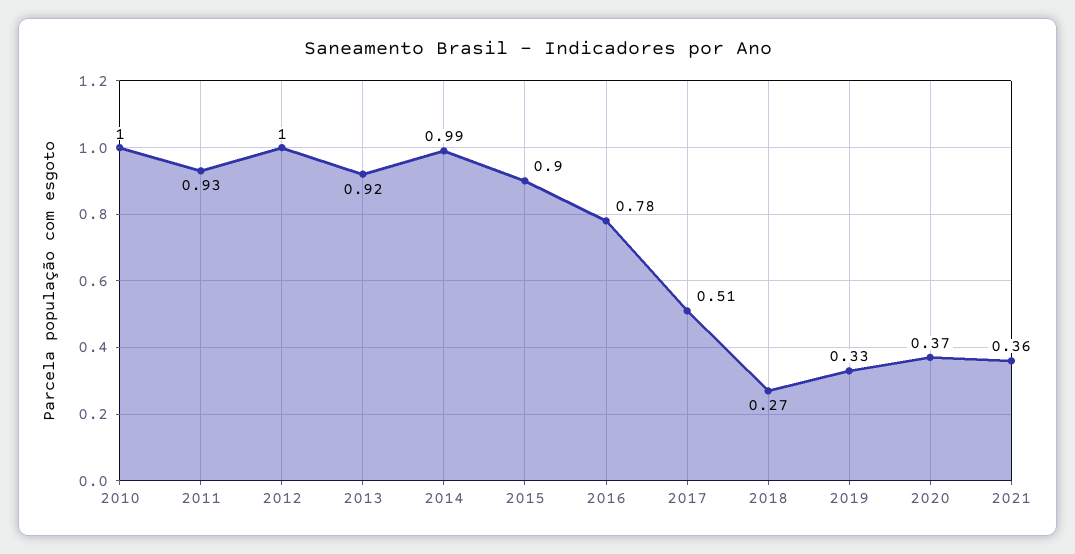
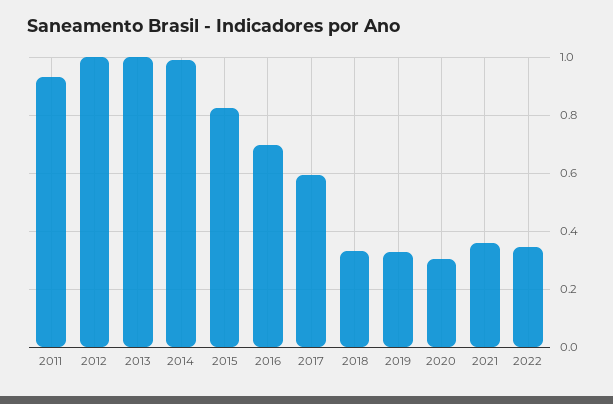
2010: 1 -> none
2013: 0.92 -> 1
2015: 0.9 -> 0.825
2016: 0.78 -> 0.7
2017: 0.51 -> 0.6
2018: 0.27 -> 0.325
2020: 0.37 -> 0.3
2022: none -> 0.35

